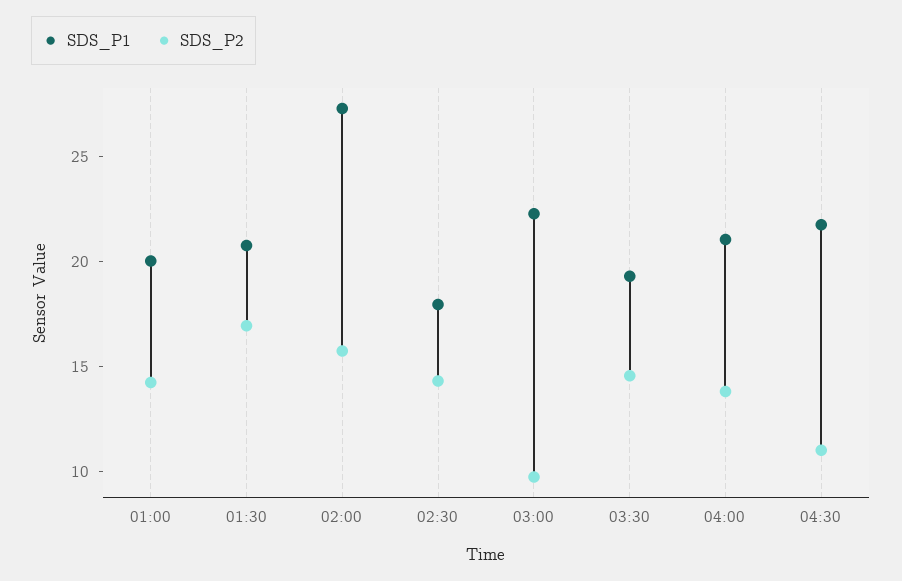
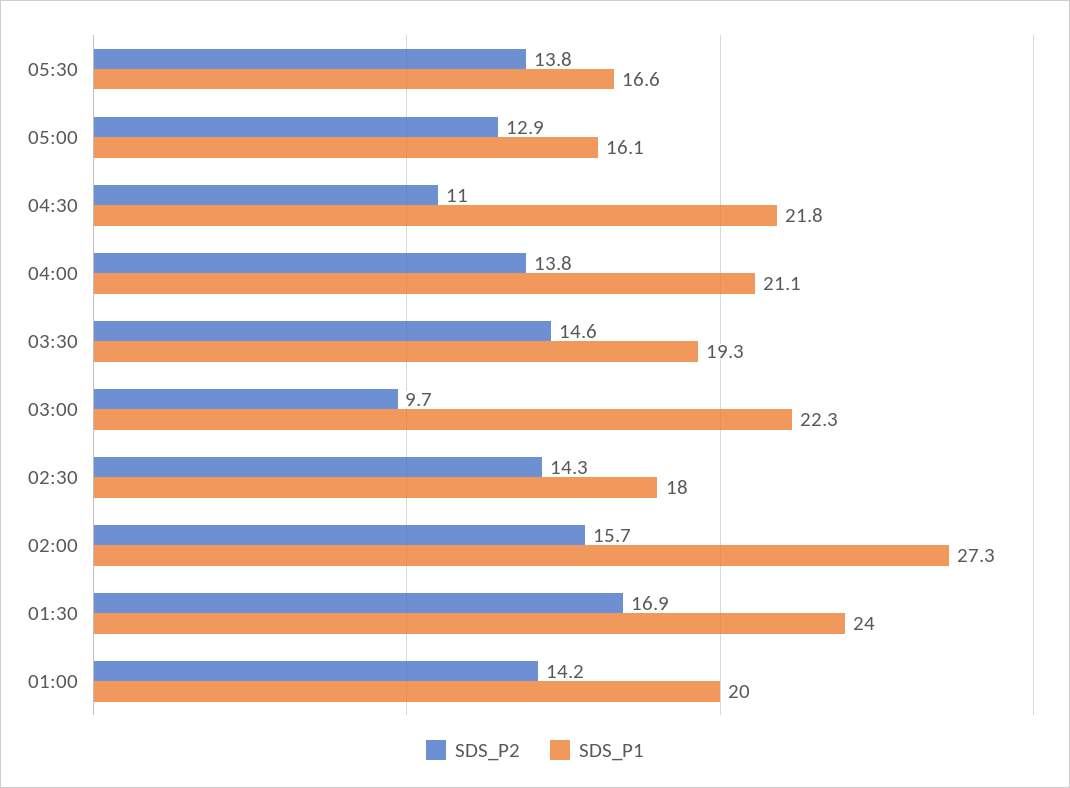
SDS_P1, 01:30: 21 -> 24
SDS_P2, 05:30: none -> 13.8
SDS_P1, 05:30: none -> 16.6
SDS_P2, 05:00: none -> 12.9
SDS_P1, 05:00: none -> 16.1

